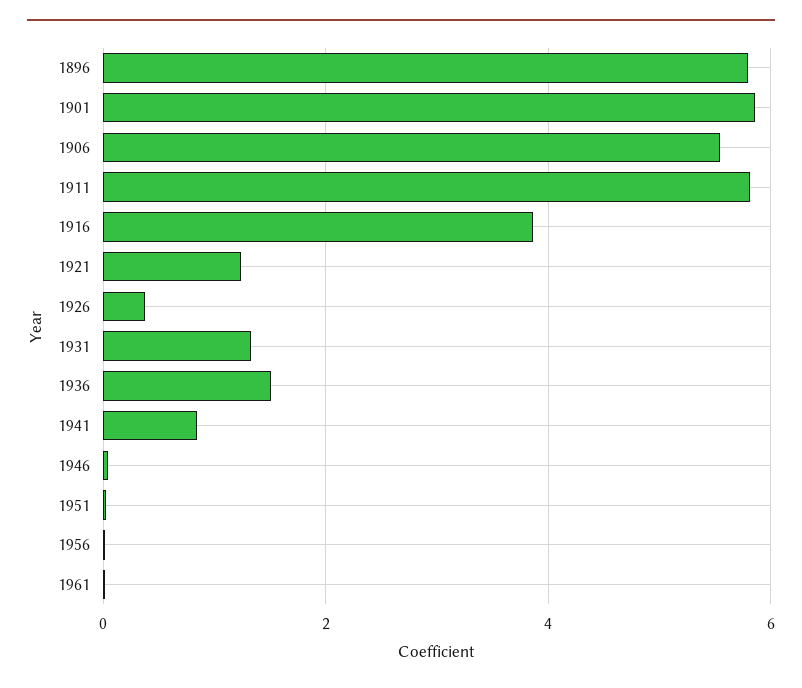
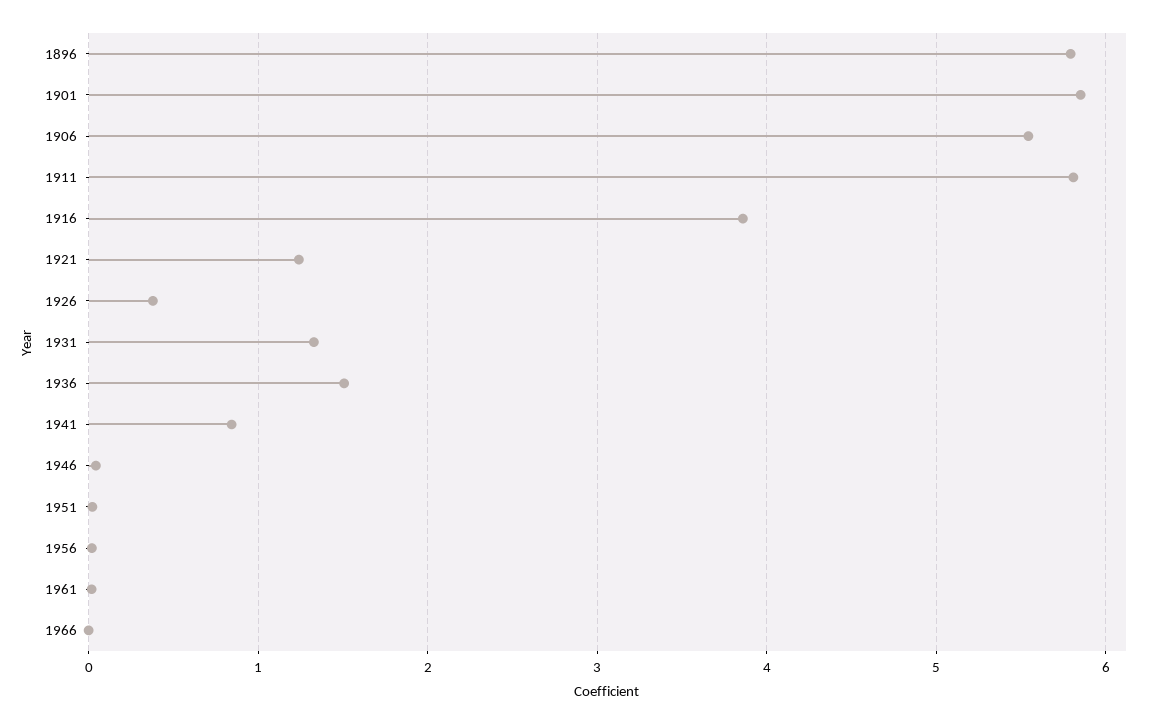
1966: none -> 0

